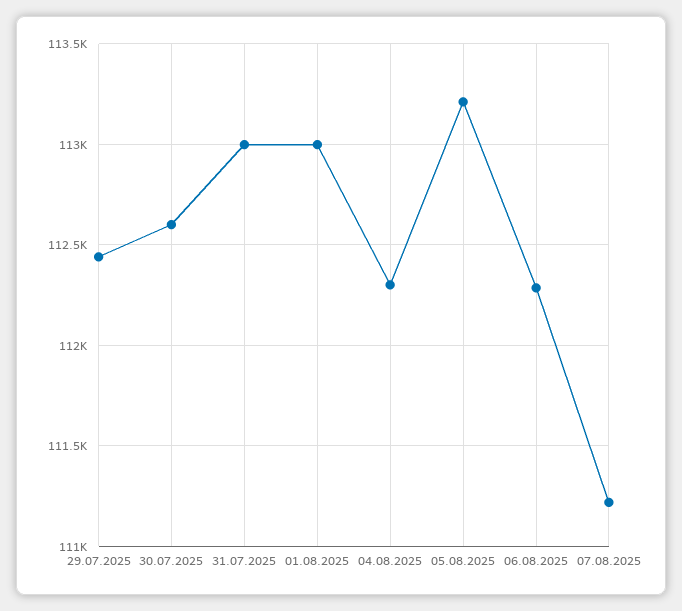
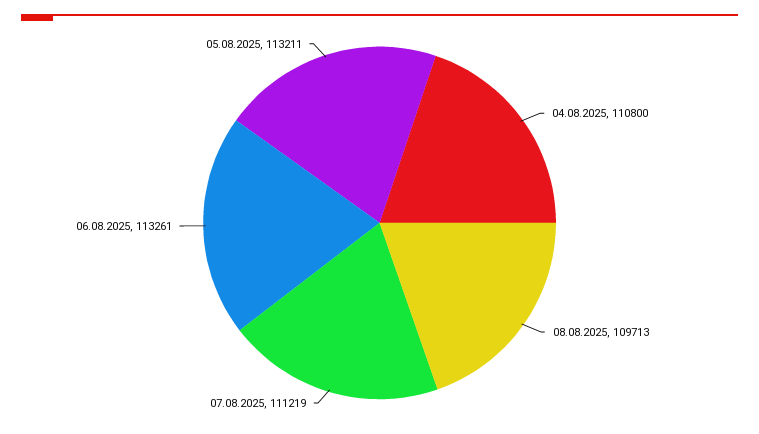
29.07.2025: 112450 -> none
30.07.2025: 112600 -> none
31.07.2025: 113000 -> none
01.08.2025: 113000 -> none
04.08.2025: 112300 -> 110800
06.08.2025: 112300 -> 113261
08.08.2025: none -> 109713

